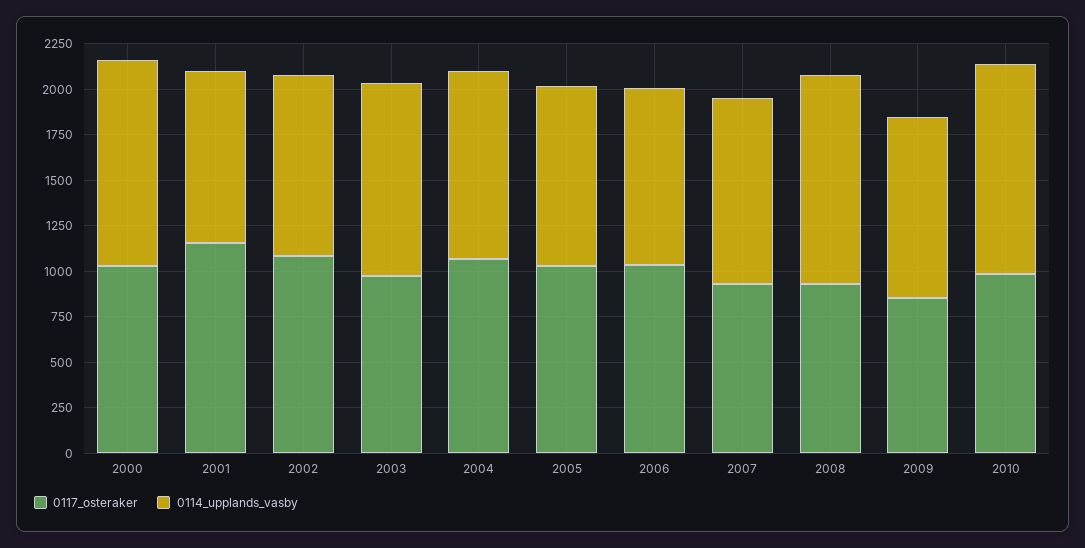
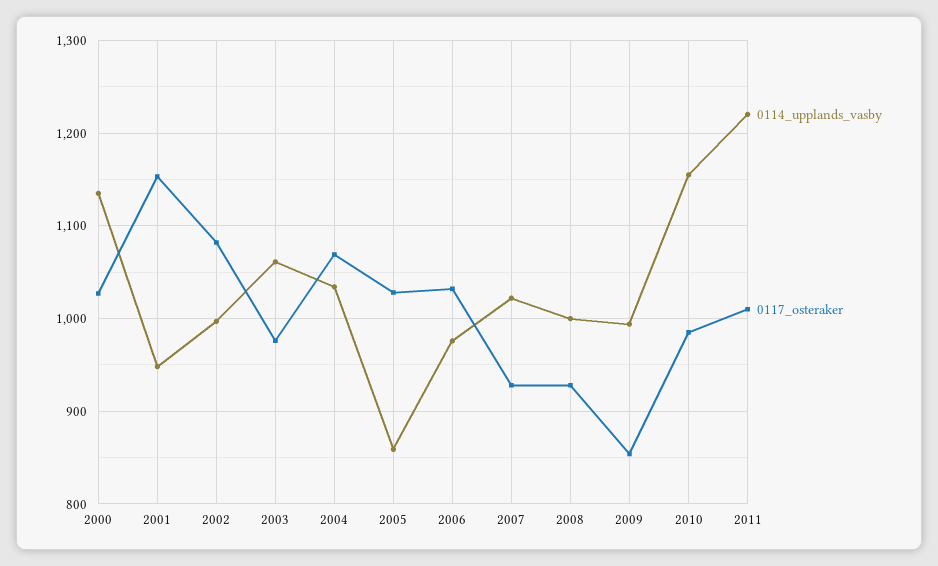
0114_upplands_vasby, 2005: 1000 -> 860
0114_upplands_vasby, 2008: 1150 -> 1000
0114_upplands_vasby, 2011: none -> 1220
0117_osteraker, 2011: none -> 1010

